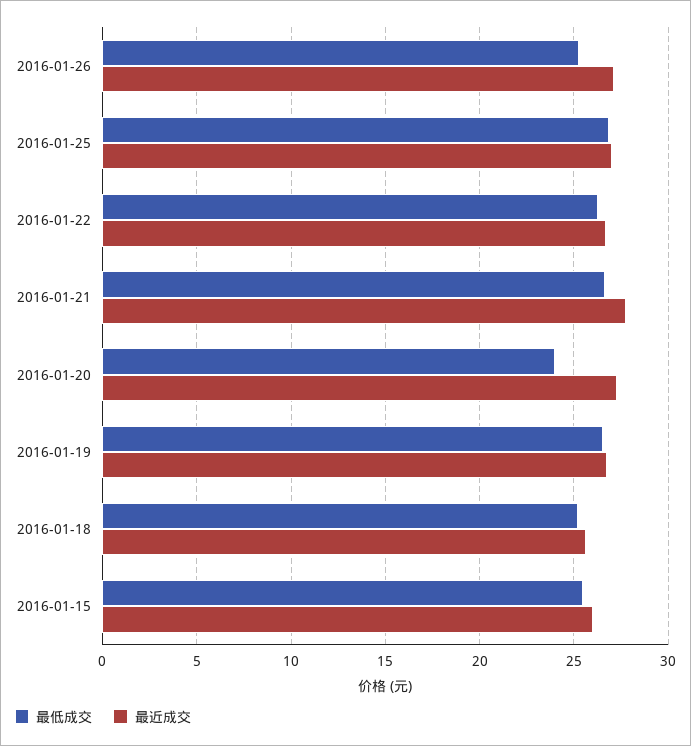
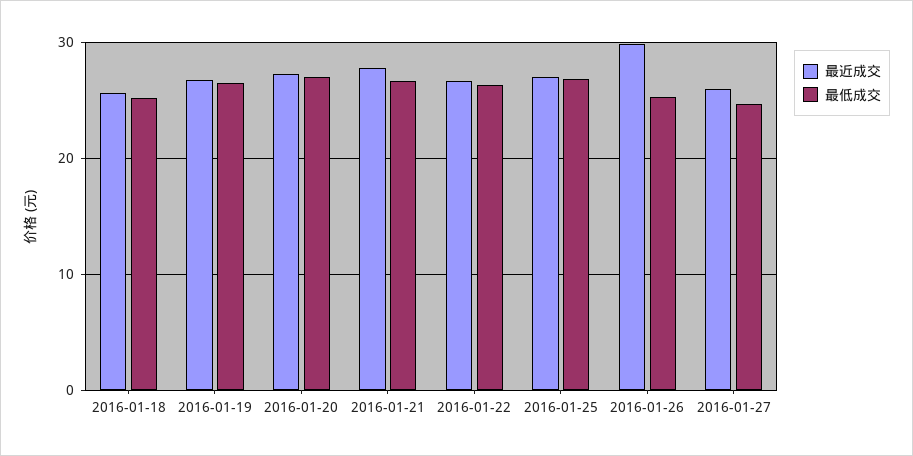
最近成交, 2016-01-26: 27 -> 30
最低成交, 2016-01-20: 24 -> 27
最低成交, 2016-01-15: 25.5 -> none
最近成交, 2016-01-15: 26 -> none
最近成交, 2016-01-27: none -> 26
最低成交, 2016-01-27: none -> 25

